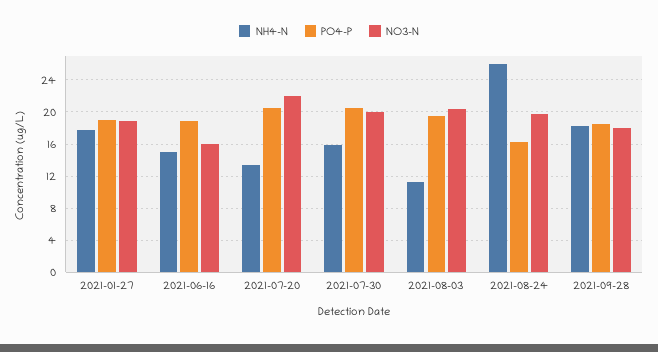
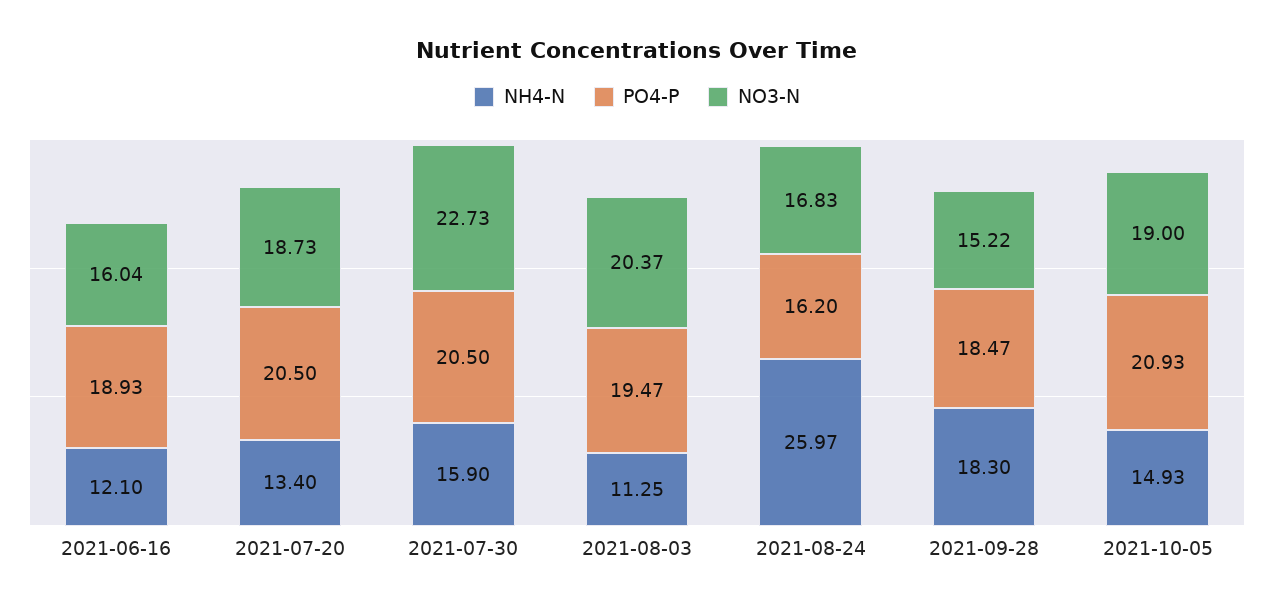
NH4-N, 2021-01-27: 18 -> none
PO4-P, 2021-01-27: 19 -> none
NO3-N, 2021-01-27: 19 -> none
NH4-N, 2021-06-16: 15 -> 12.1
NO3-N, 2021-07-20: 22 -> 18.73
NO3-N, 2021-07-30: 20 -> 22.73
NO3-N, 2021-08-24: 20 -> 16.83
NO3-N, 2021-09-28: 18 -> 15.22
NH4-N, 2021-10-05: none -> 14.93
PO4-P, 2021-10-05: none -> 20.93
NO3-N, 2021-10-05: none -> 19

